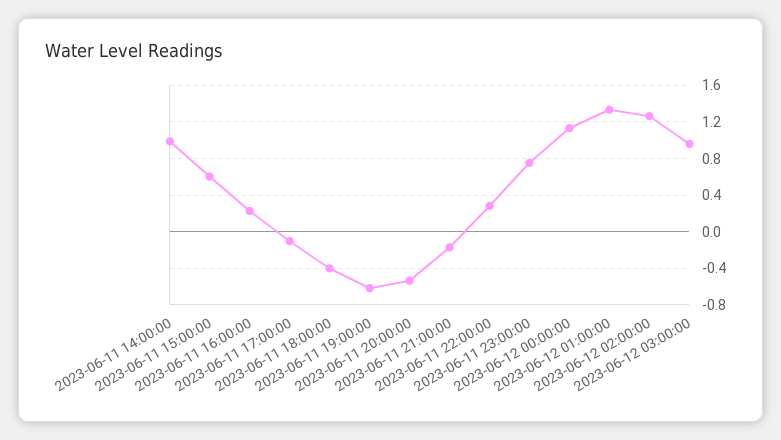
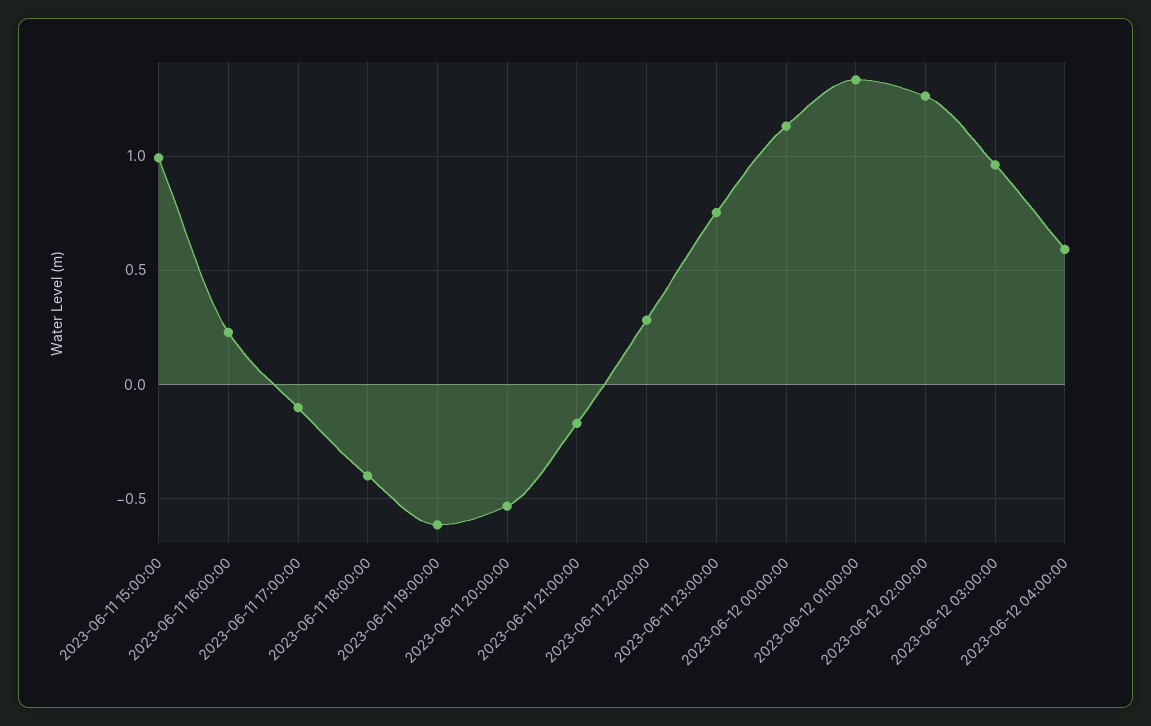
2023-06-11 14:00:00: 1 -> none
2023-06-11 15:00:00: 0.6 -> 1
2023-06-12 04:00:00: none -> 0.6

